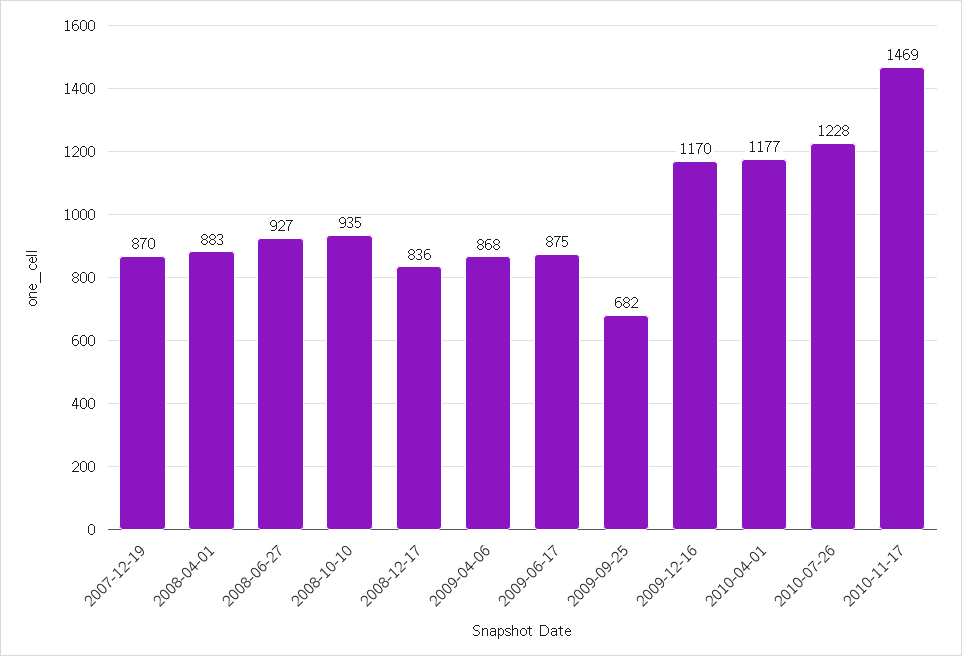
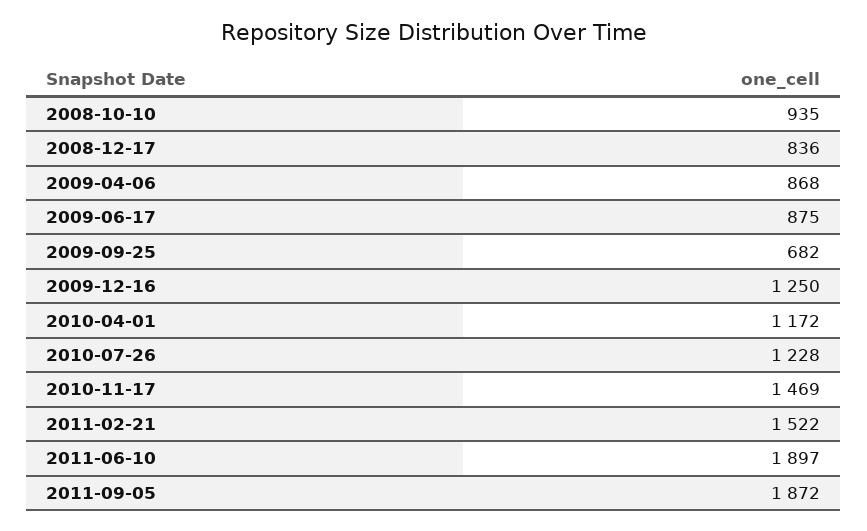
2007-12-19: 870 -> none
2008-04-01: 883 -> none
2008-06-27: 927 -> none
2009-12-16: 1170 -> 1250
2010-04-01: 1177 -> 1172
2011-02-21: none -> 1522
2011-06-10: none -> 1897
2011-09-05: none -> 1872

